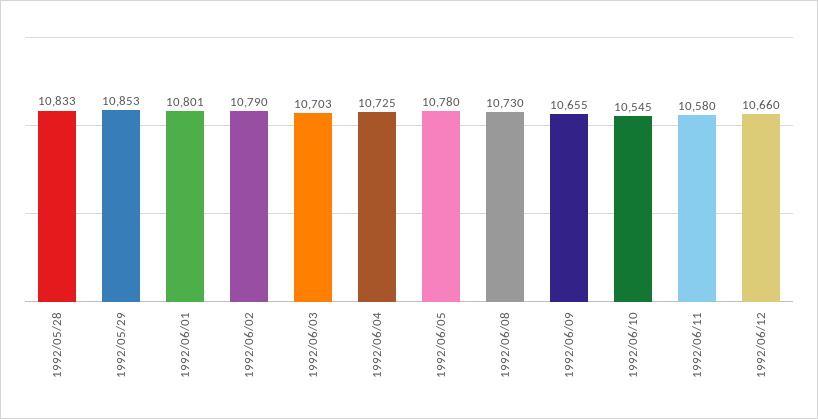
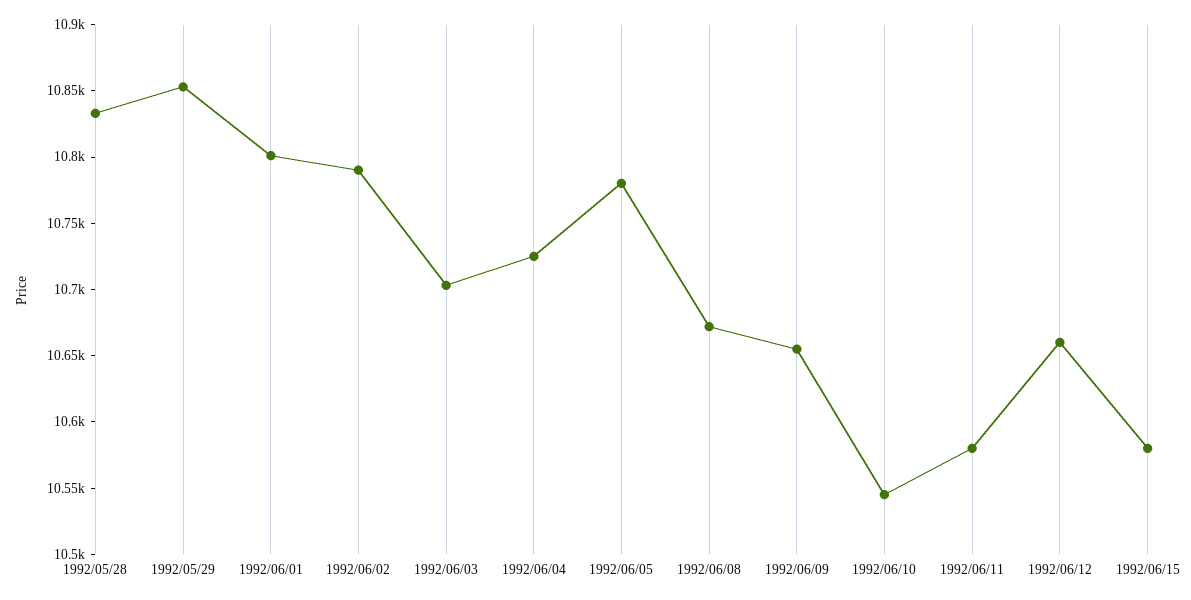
1992/06/08: 10730 -> 10670
1992/06/15: none -> 10580

